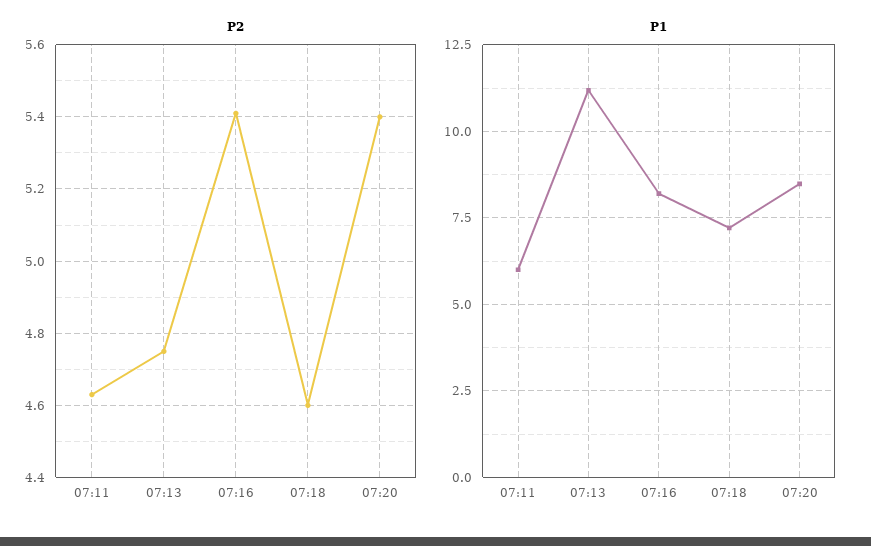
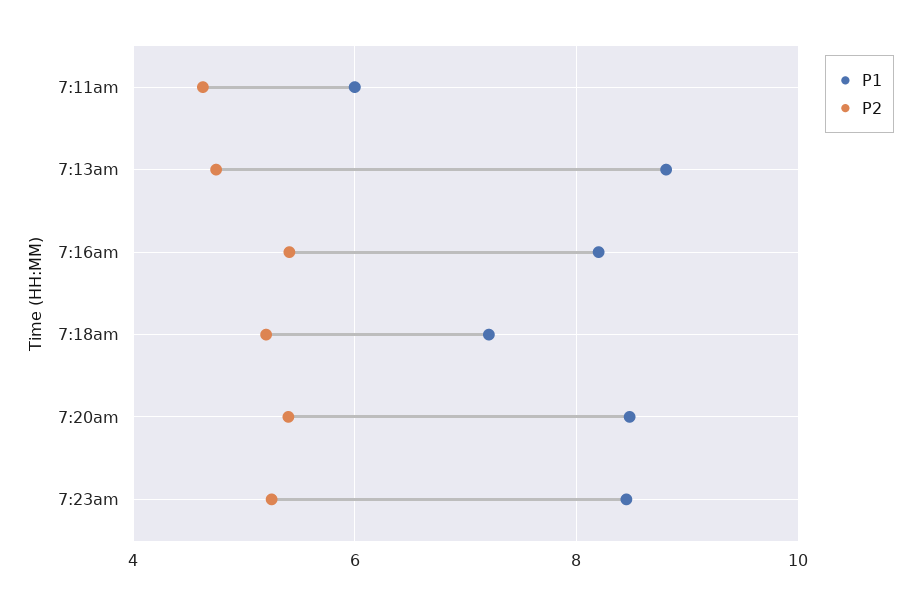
P2, 07:18: 4.6 -> 5.2
P1, 07:13: 11.25 -> 8.8
P1, 7:23am: none -> 8.4
P2, 7:23am: none -> 5.2

